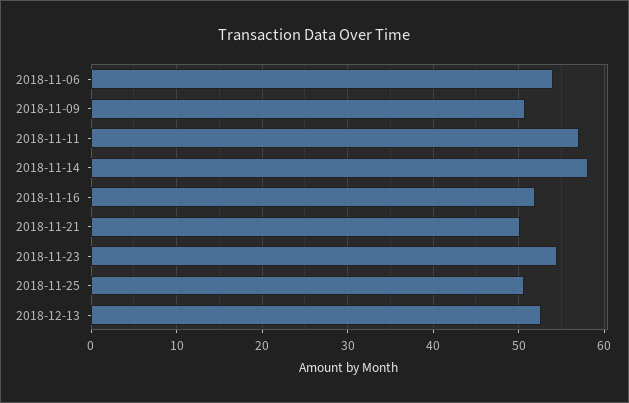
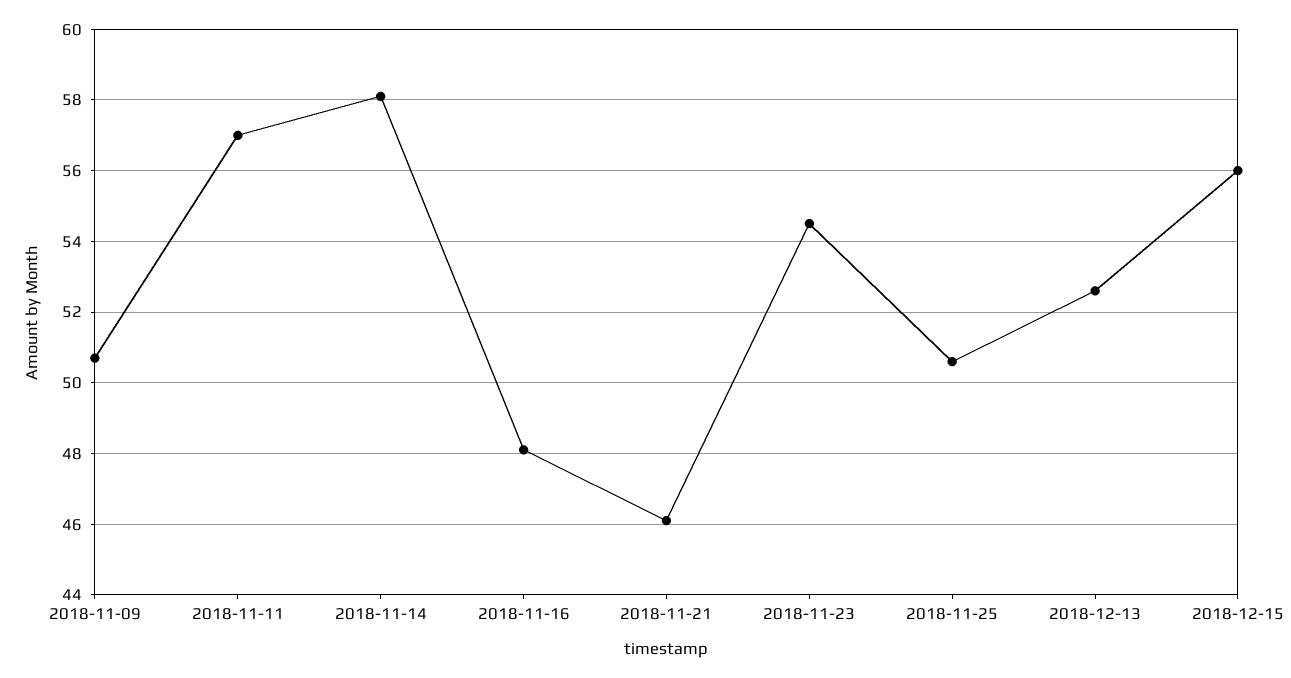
2018-11-06: 54 -> none
2018-11-16: 52 -> 48
2018-11-21: 50 -> 46
2018-12-15: none -> 56

